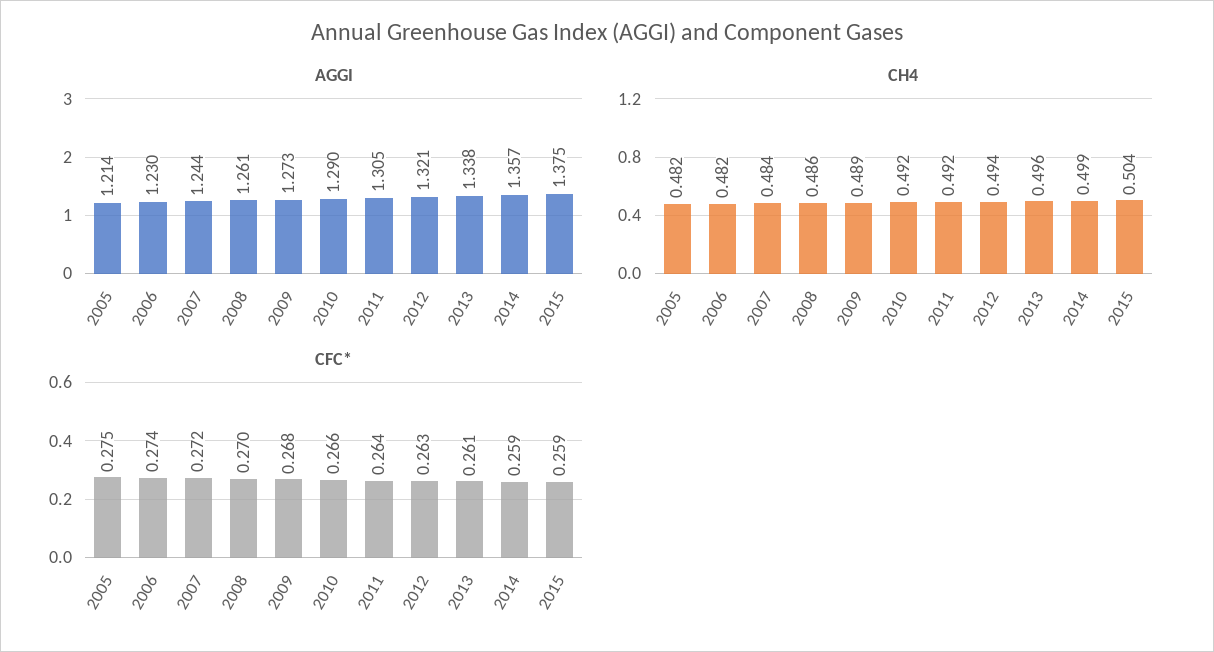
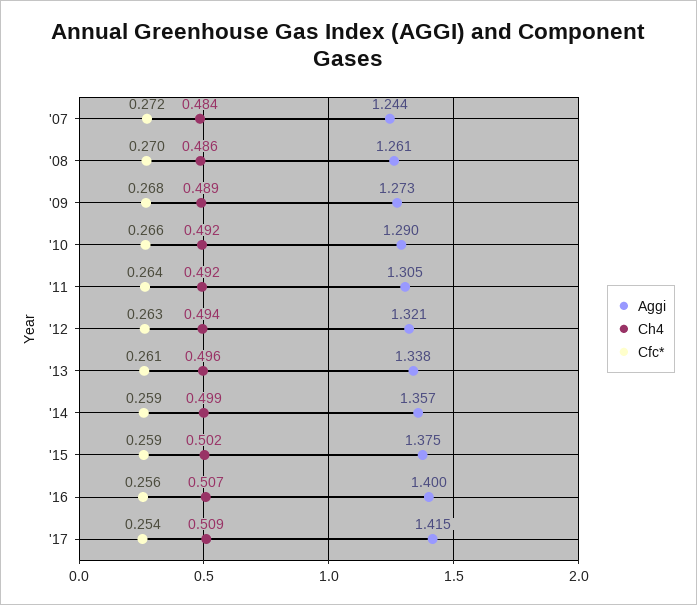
AGGI, 2005: 1.214 -> none
AGGI, 2006: 1.23 -> none
CH4, 2005: 0.482 -> none
CH4, 2006: 0.482 -> none
CH4, 2015: 0.504 -> 0.502
CFC*, 2005: 0.275 -> none
CFC*, 2006: 0.274 -> none
AGGI, '16: none -> 1.4
CH4, '16: none -> 0.507
CFC*, '16: none -> 0.256
AGGI, '17: none -> 1.415
CH4, '17: none -> 0.509
CFC*, '17: none -> 0.254

